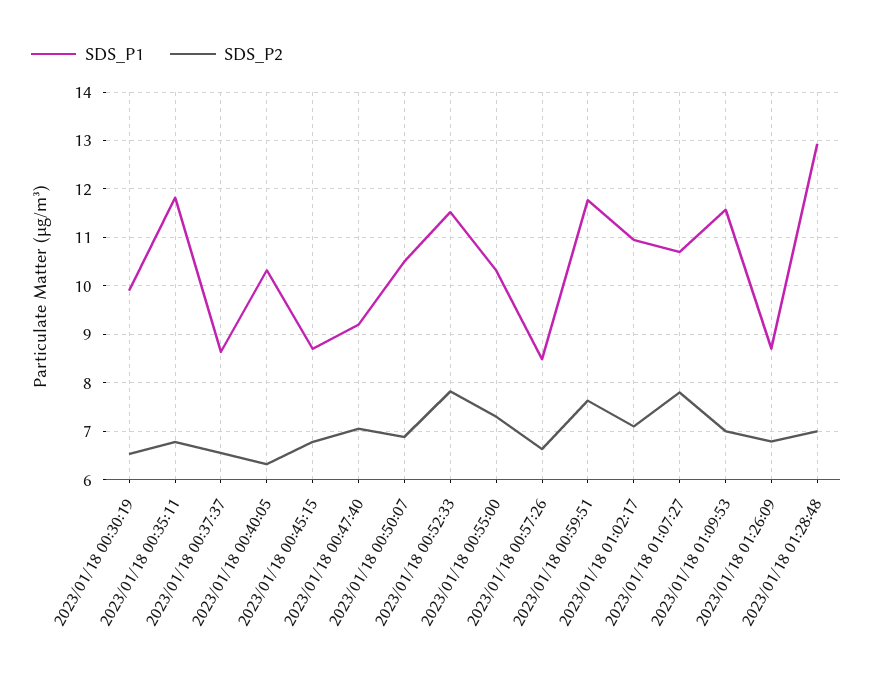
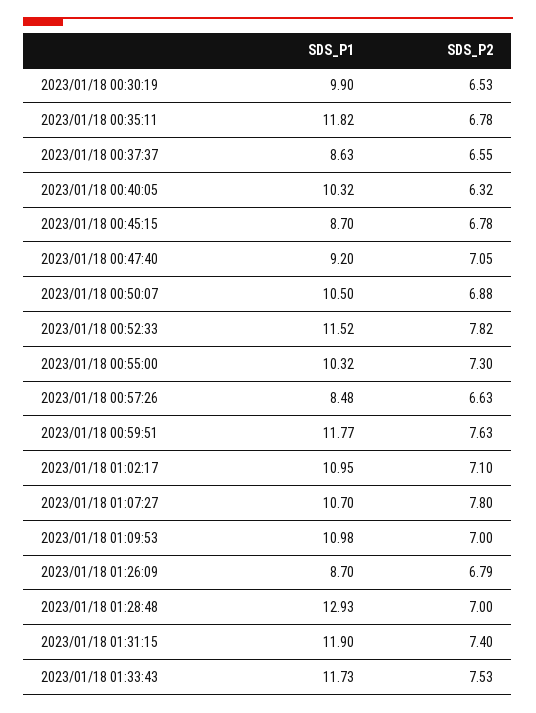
SDS_P1, 2023/01/18 01:09:53: 11.6 -> 10.98
SDS_P1, 2023/01/18 01:31:15: none -> 11.9
SDS_P2, 2023/01/18 01:31:15: none -> 7.4
SDS_P1, 2023/01/18 01:33:43: none -> 11.73
SDS_P2, 2023/01/18 01:33:43: none -> 7.53

